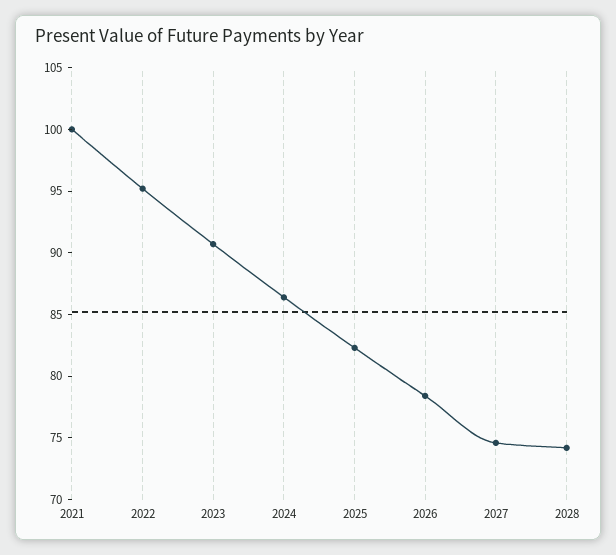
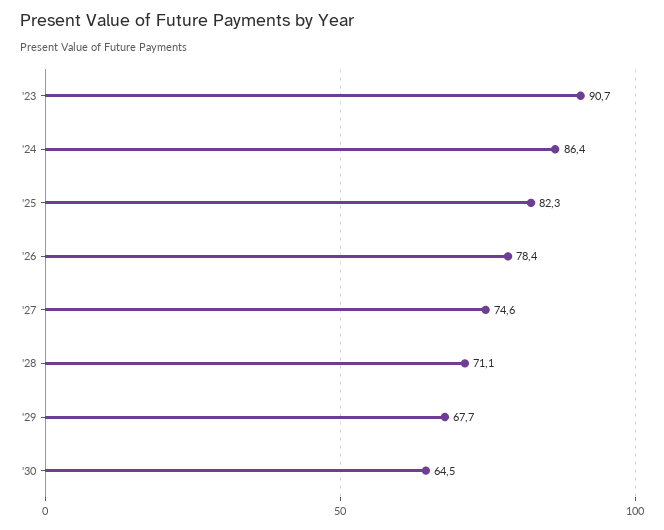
2021: 100 -> none
2022: 95 -> none
2028: 74 -> 71.1
'29: none -> 67.7
'30: none -> 64.5

